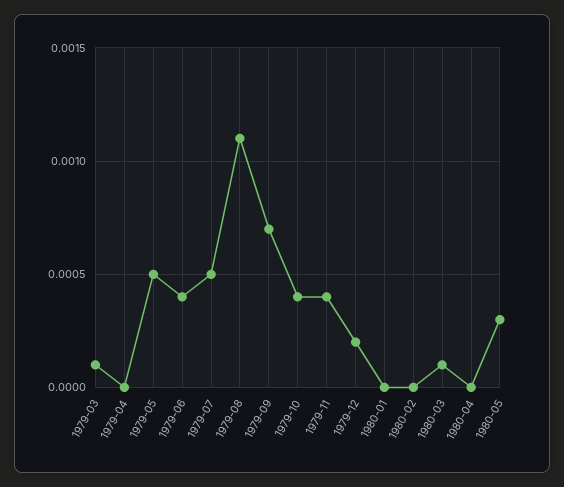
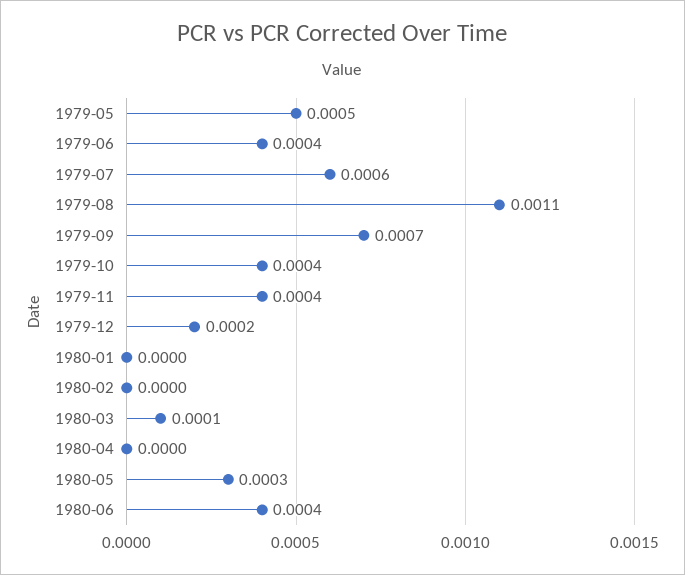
1979-03: 0.0001 -> none
1979-04: 0 -> none
1979-07: 0.0005 -> 0.0006
1980-06: none -> 0.0004

